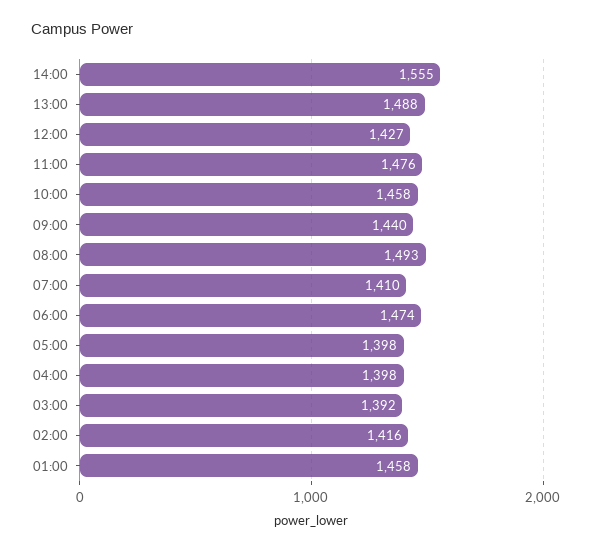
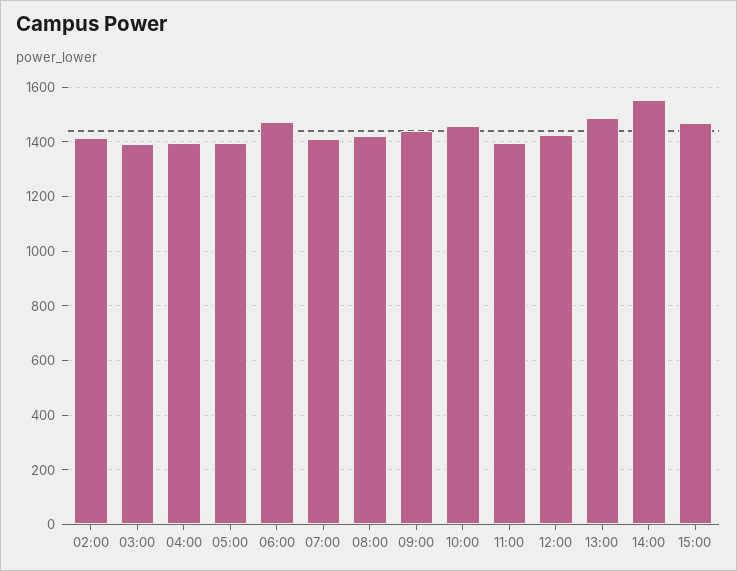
11:00: 1476 -> 1400
08:00: 1493 -> 1425
01:00: 1458 -> none
15:00: none -> 1475

